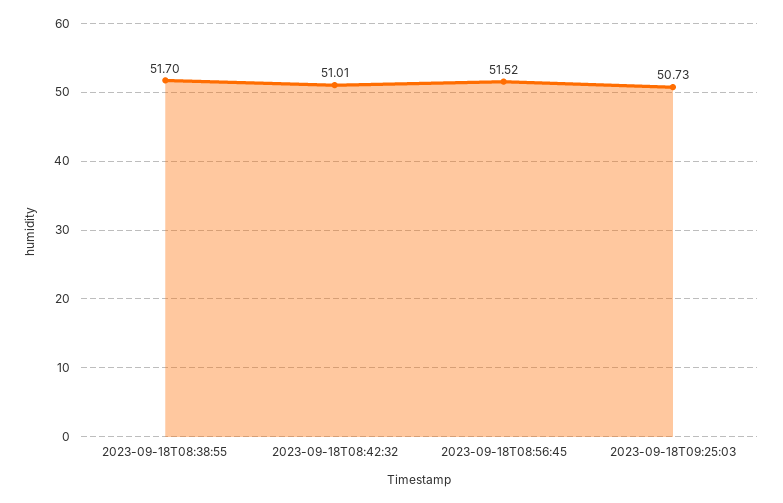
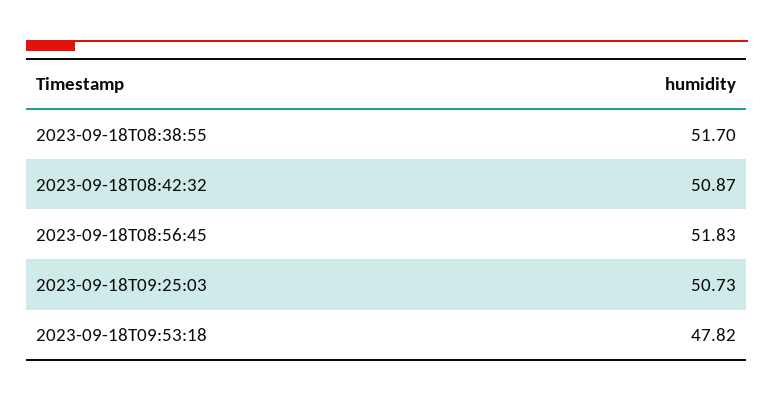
2023-09-18T08:42:32: 51.01 -> 50.87
2023-09-18T08:56:45: 51.52 -> 51.83
2023-09-18T09:53:18: none -> 47.82

